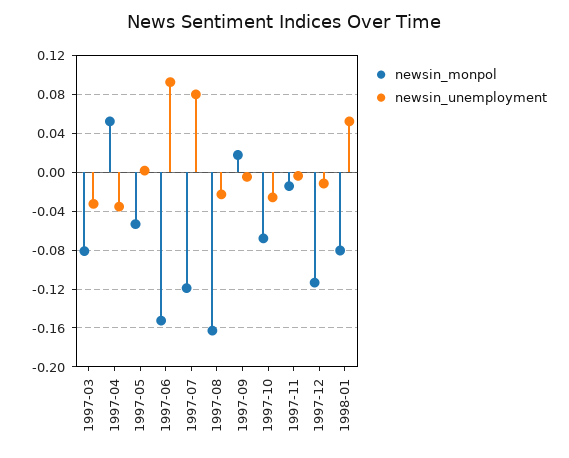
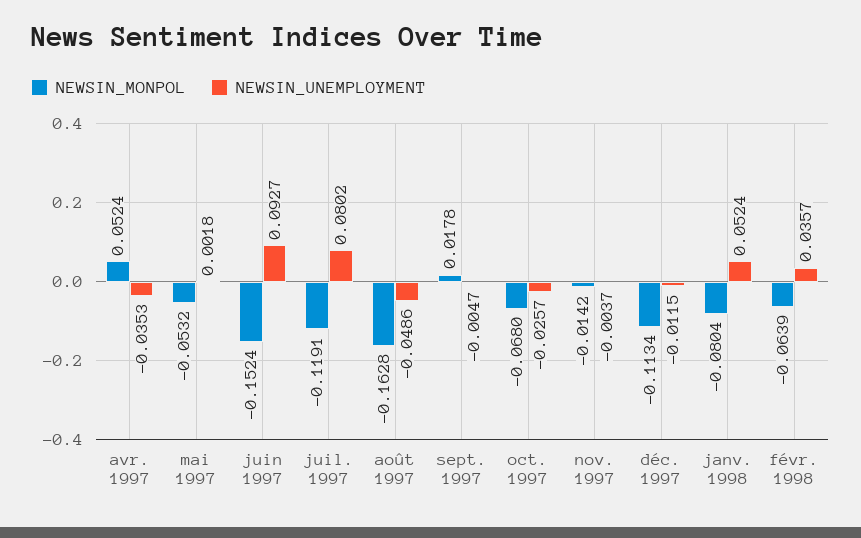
newsin_monpol, 1997-03: -0.08 -> none
newsin_unemployment, 1997-03: -0.03 -> none
newsin_unemployment, 1997-08: -0.02 -> -0.0486
newsin_monpol, févr. 1998: none -> -0.0639
newsin_unemployment, févr. 1998: none -> 0.0357

